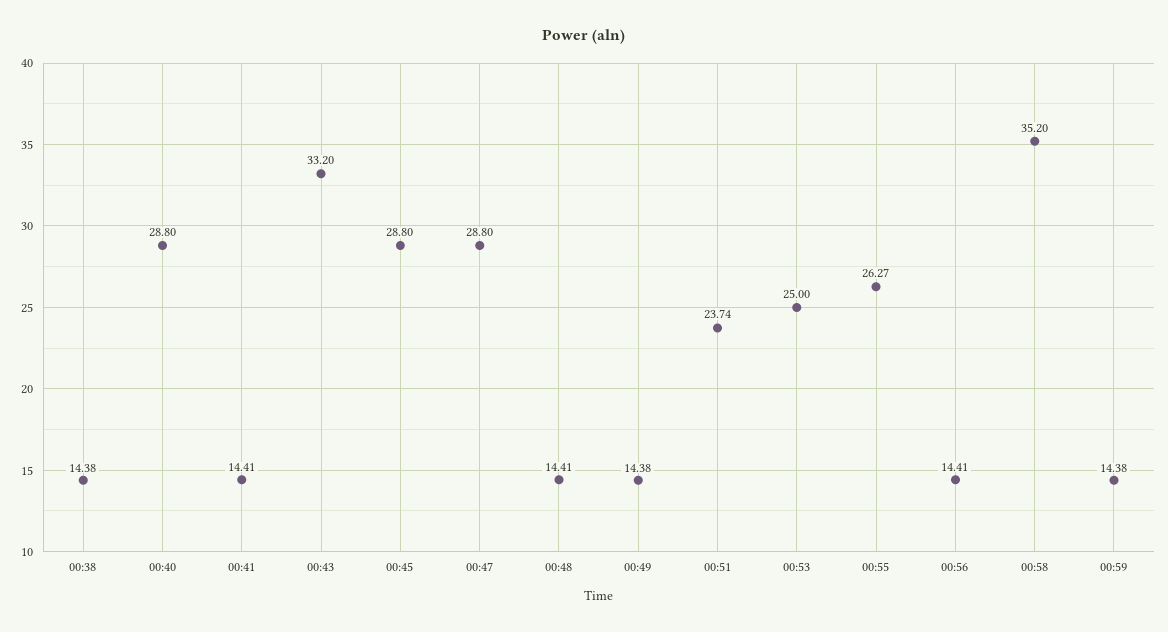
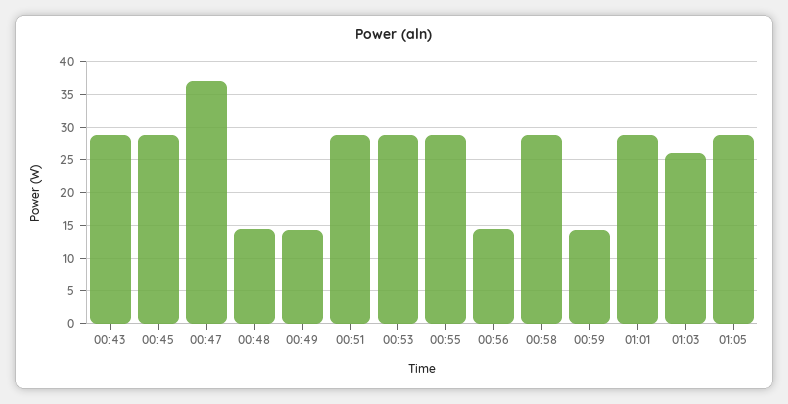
00:38: 14.38 -> none
00:40: 28.8 -> none
00:41: 14.41 -> none
00:43: 33.2 -> 29
00:47: 28.8 -> 37
00:51: 23.74 -> 29
00:53: 25 -> 29
00:55: 26.27 -> 29
00:58: 35.2 -> 29
01:01: none -> 29
01:03: none -> 26
01:05: none -> 29

